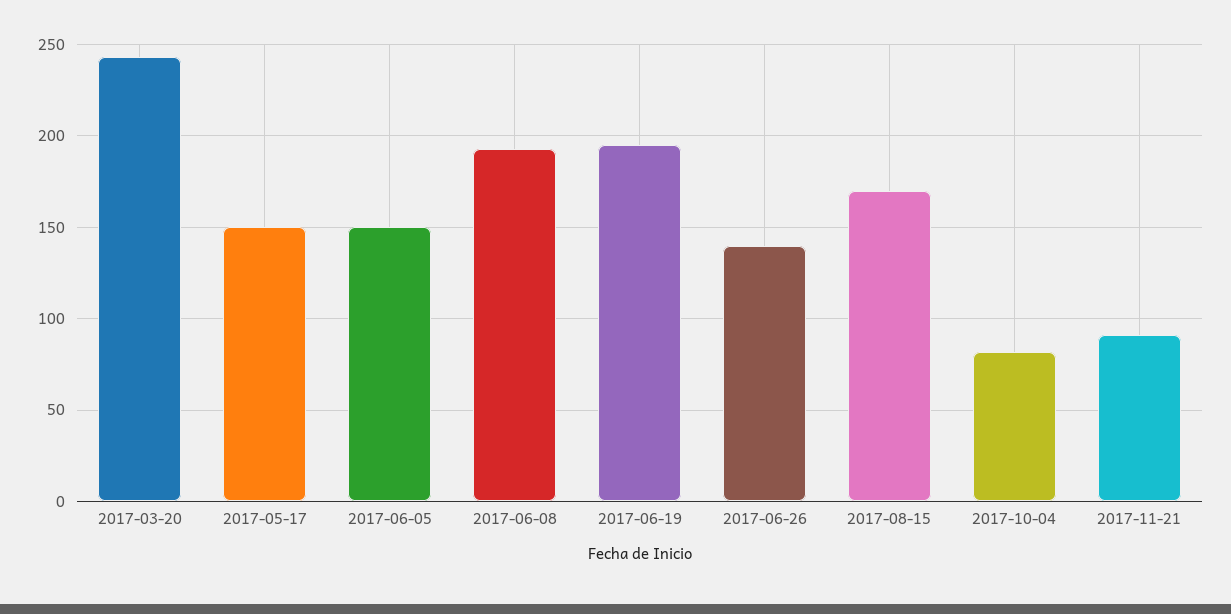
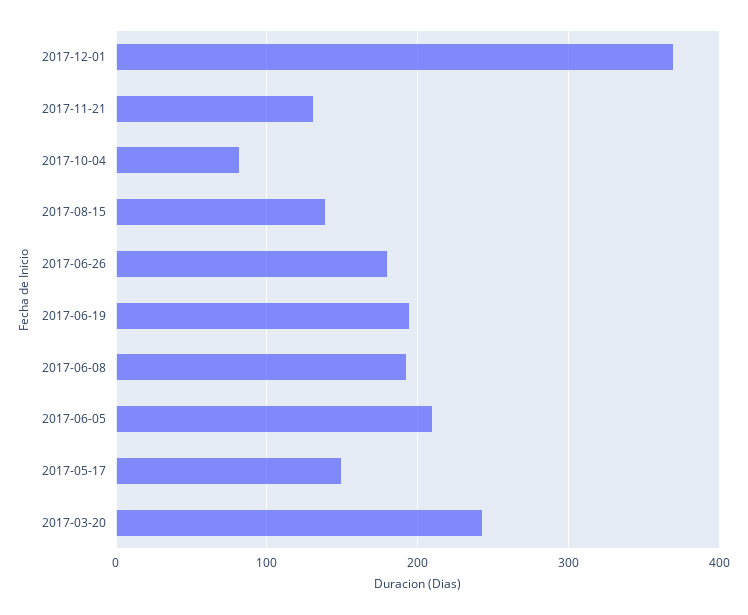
2017-06-05: 150 -> 210
2017-06-26: 140 -> 180
2017-08-15: 170 -> 140
2017-11-21: 90 -> 130
2017-12-01: none -> 370

